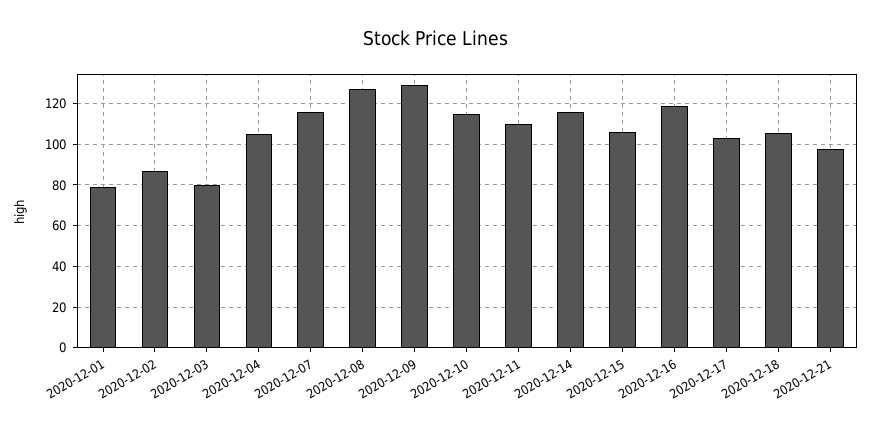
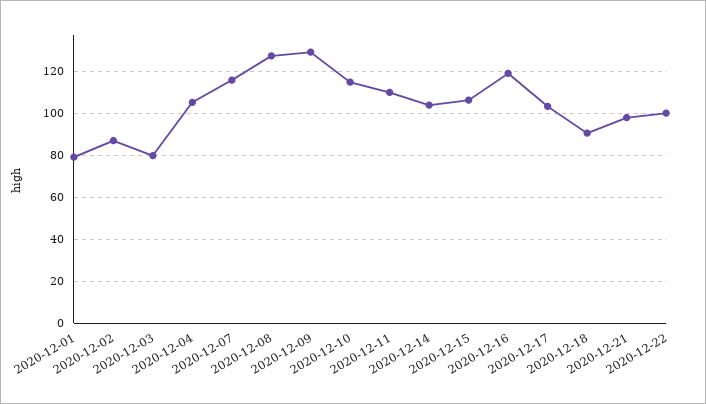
2020-12-14: 115 -> 105
2020-12-18: 105 -> 90
2020-12-22: none -> 100

